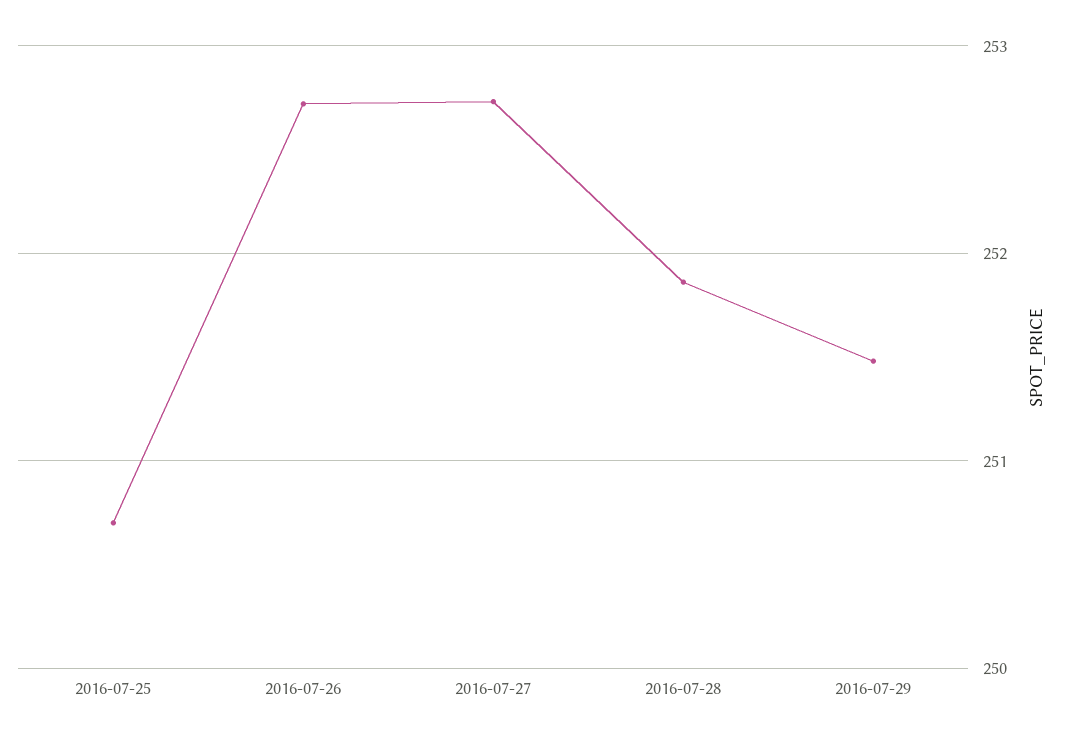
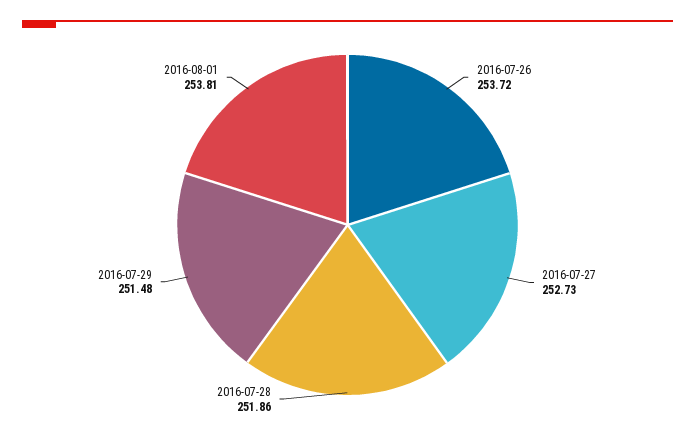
2016-07-25: 250.7 -> none
2016-07-26: 252.7 -> 253.72
2016-08-01: none -> 253.81

